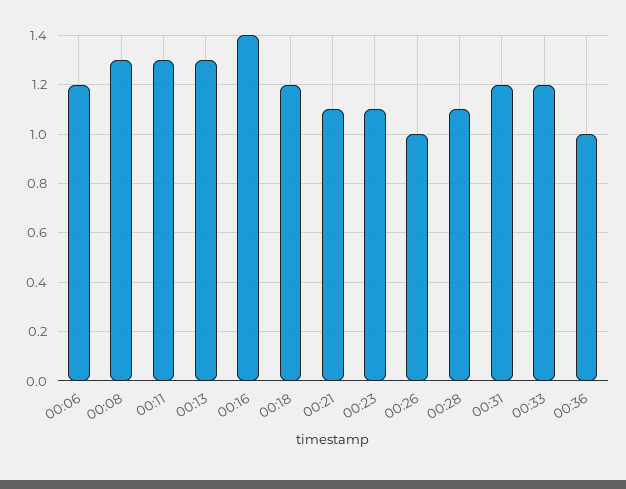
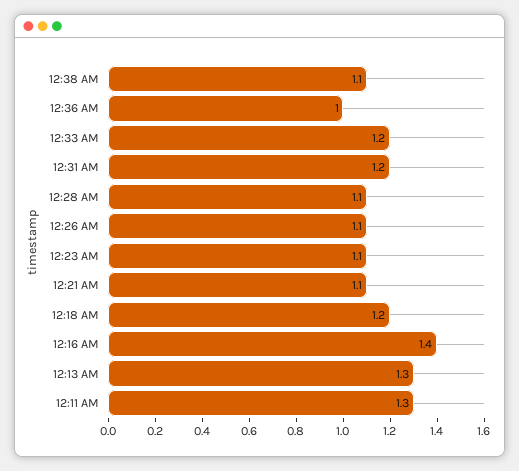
00:06: 1.2 -> none
00:08: 1.3 -> none
00:26: 1 -> 1.1
12:38 AM: none -> 1.1

